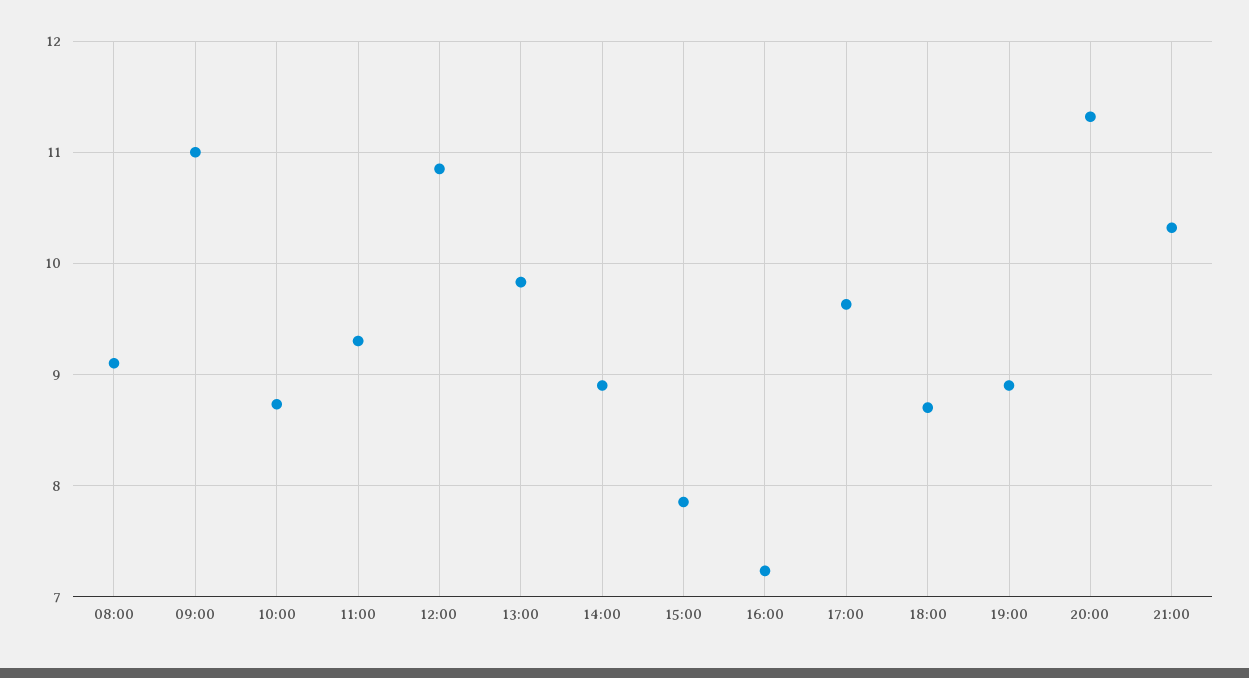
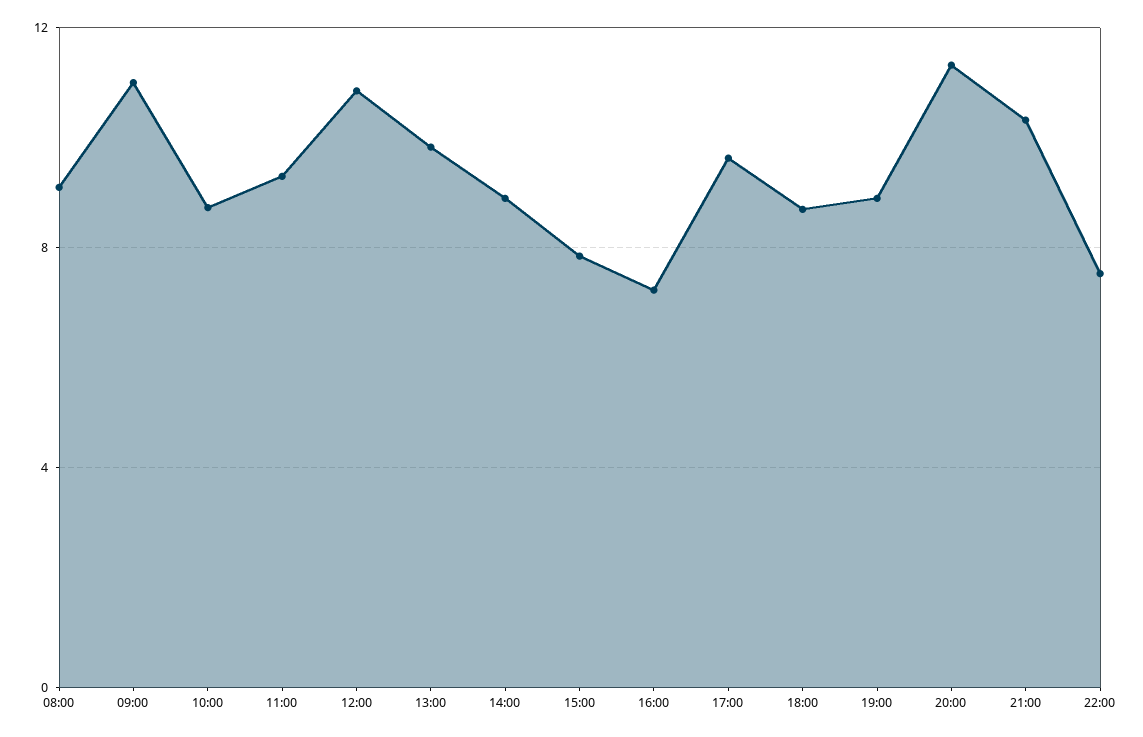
22:00: none -> 7.5

